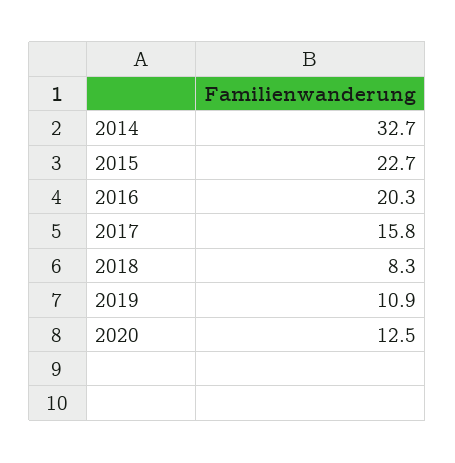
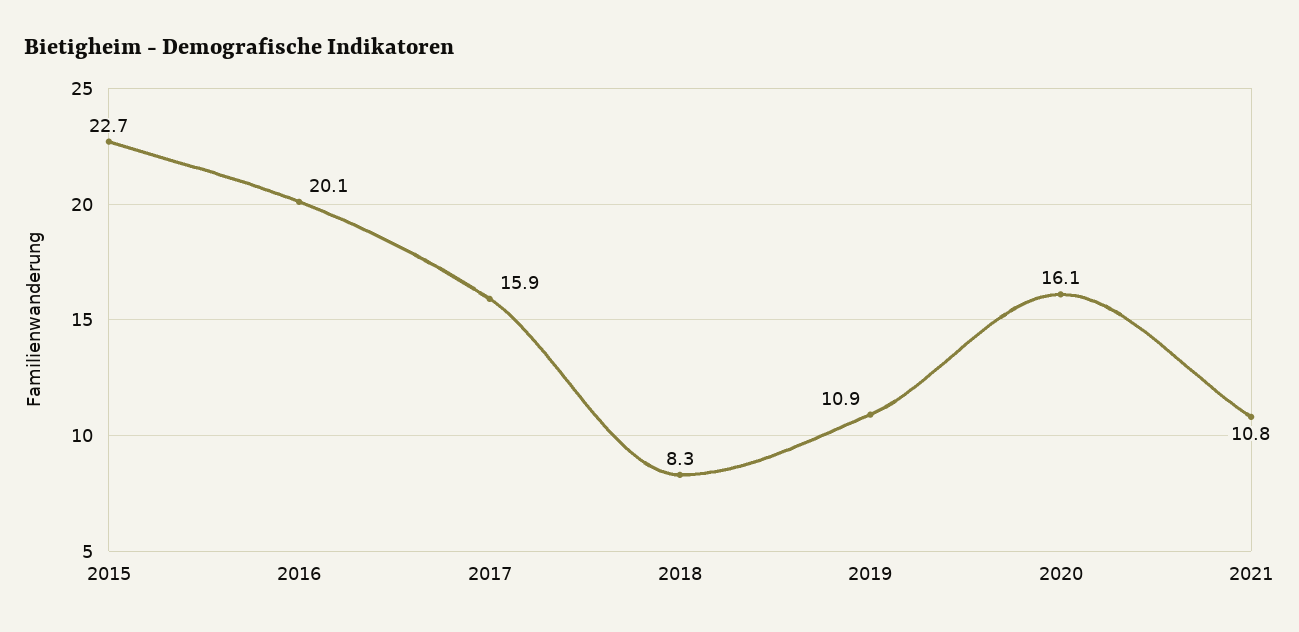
2014: 32.7 -> none
2016: 20.3 -> 20.1
2017: 15.8 -> 15.9
2020: 12.5 -> 16.1
2021: none -> 10.8

